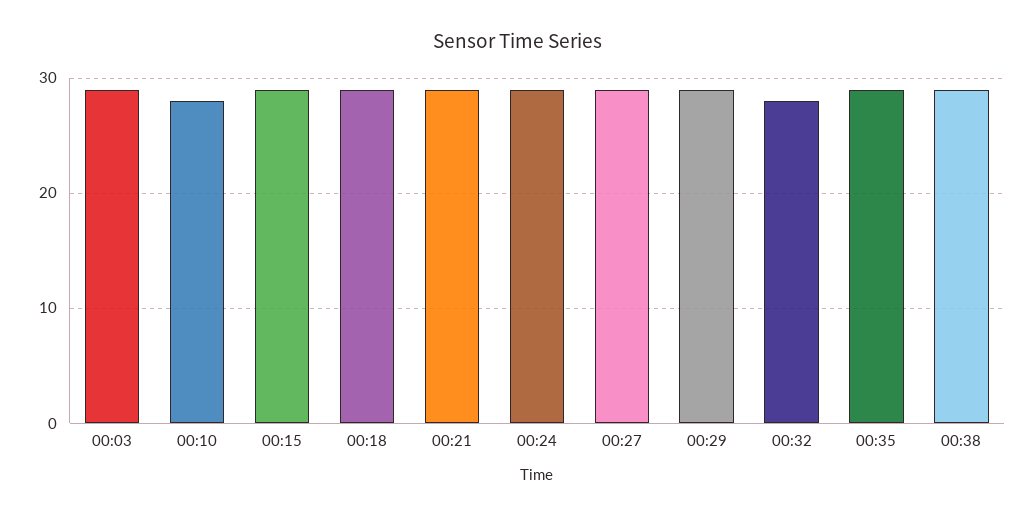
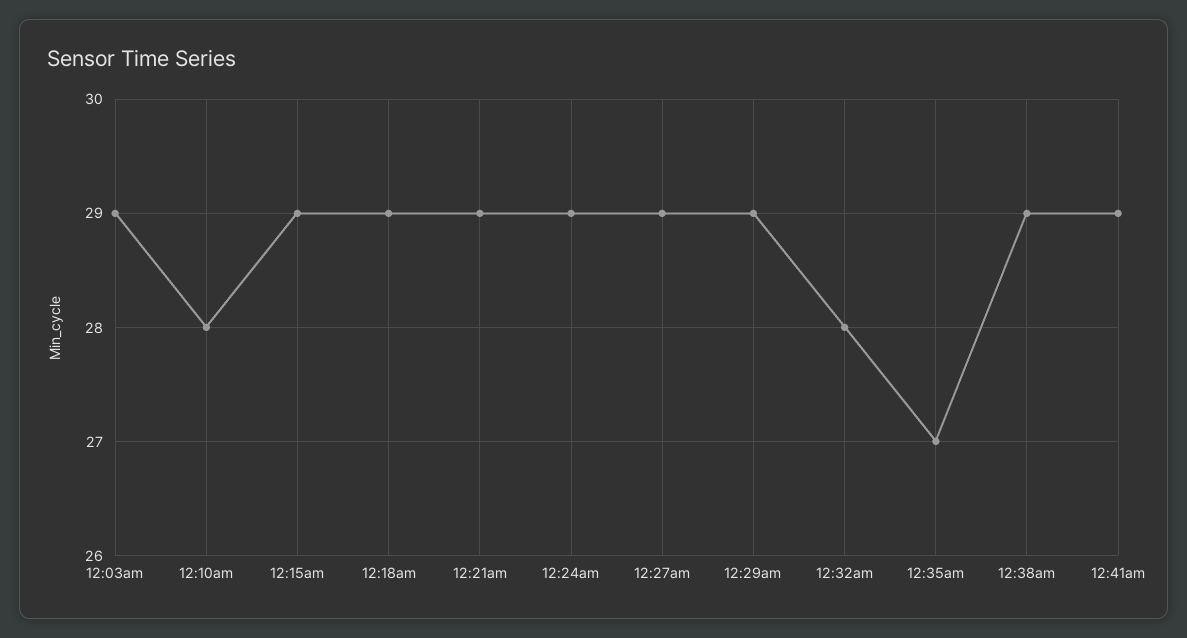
00:35: 29 -> 27
12:41am: none -> 29

